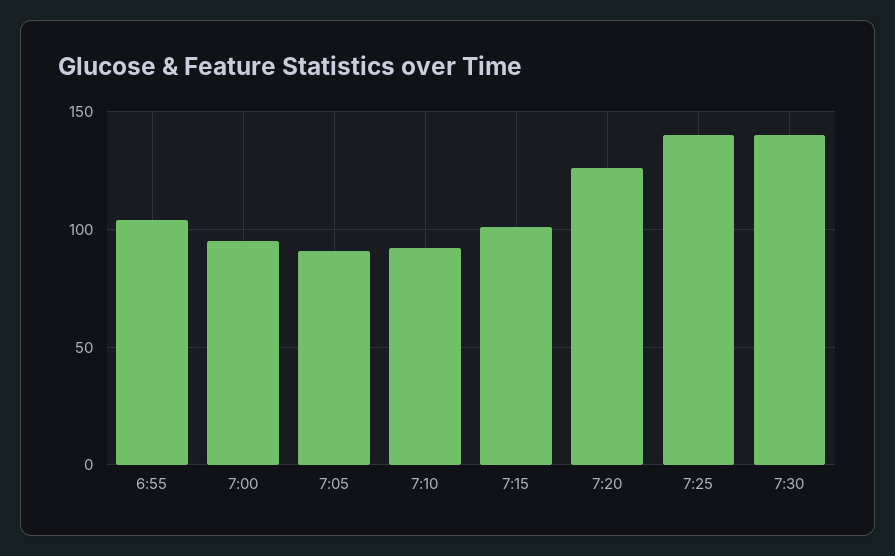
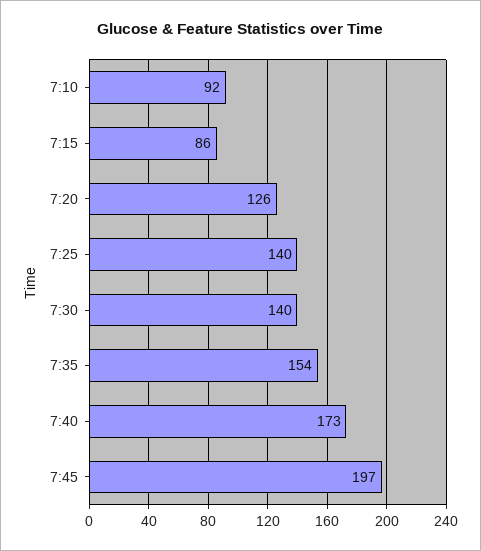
6:55: 105 -> none
7:00: 95 -> none
7:05: 90 -> none
7:15: 100 -> 86
7:35: none -> 154
7:40: none -> 173
7:45: none -> 197

